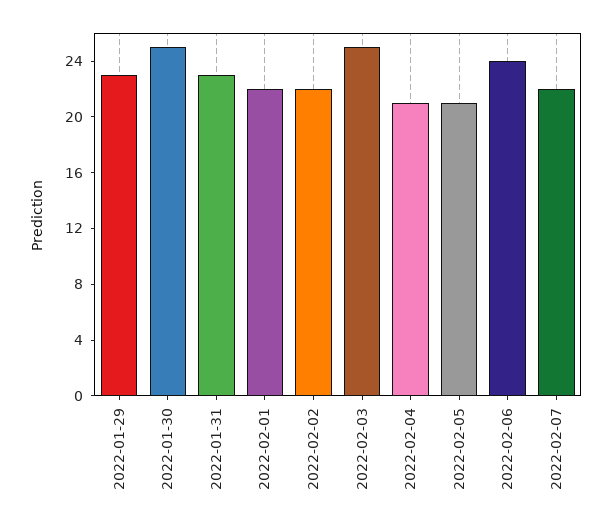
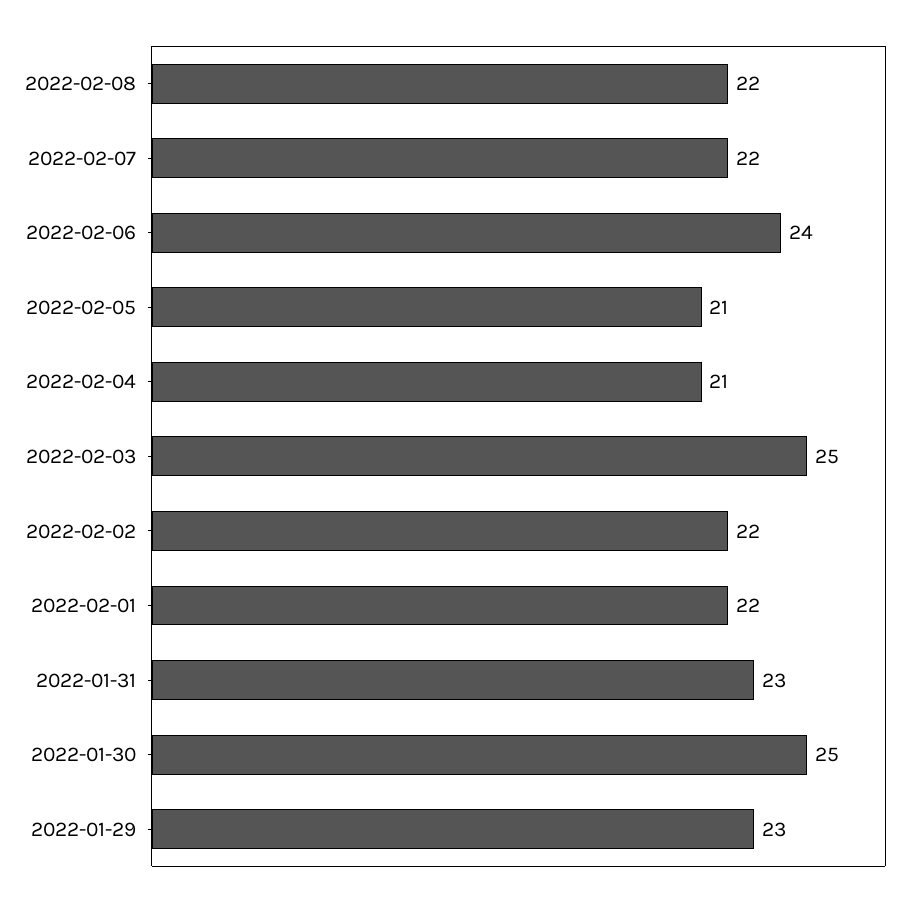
2022-02-08: none -> 22

